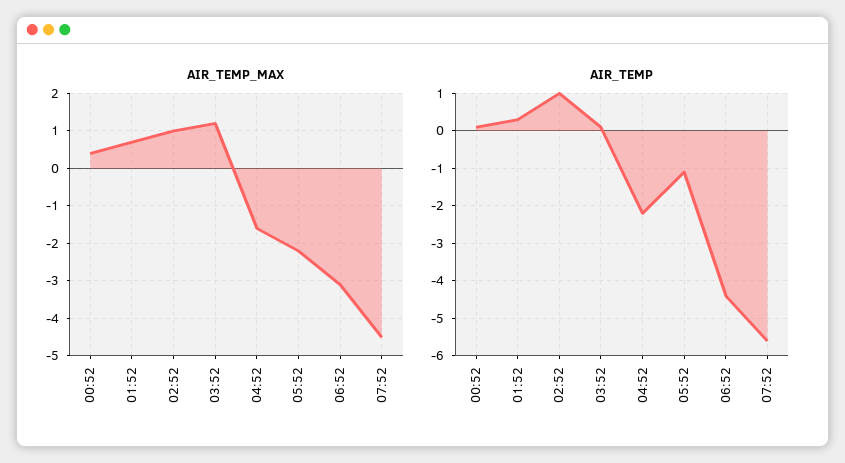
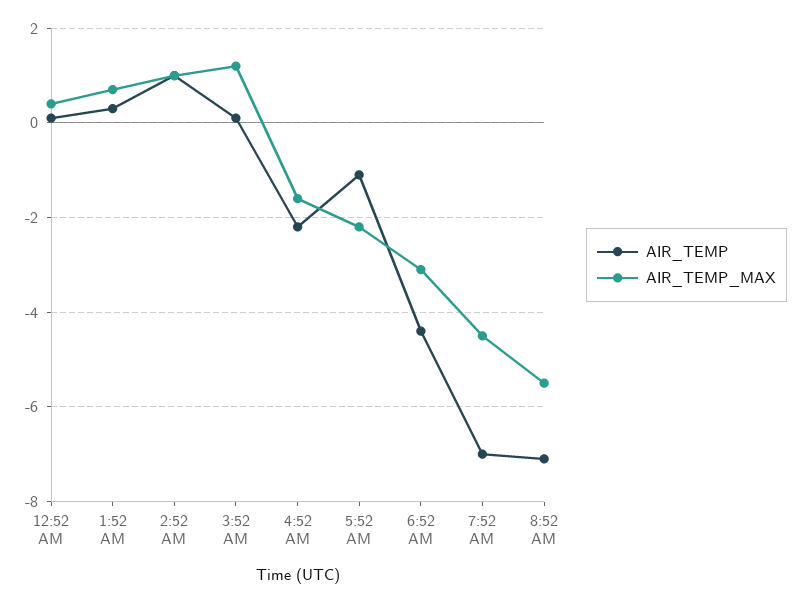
AIR_TEMP, 07:52: -5.5 -> -7
AIR_TEMP, 8:52 AM: none -> -7
AIR_TEMP_MAX, 8:52 AM: none -> -5.5

